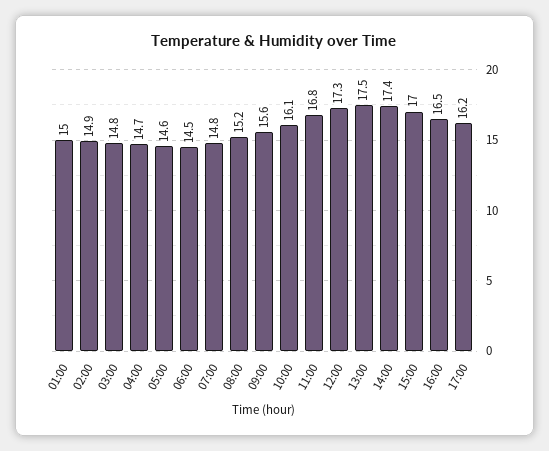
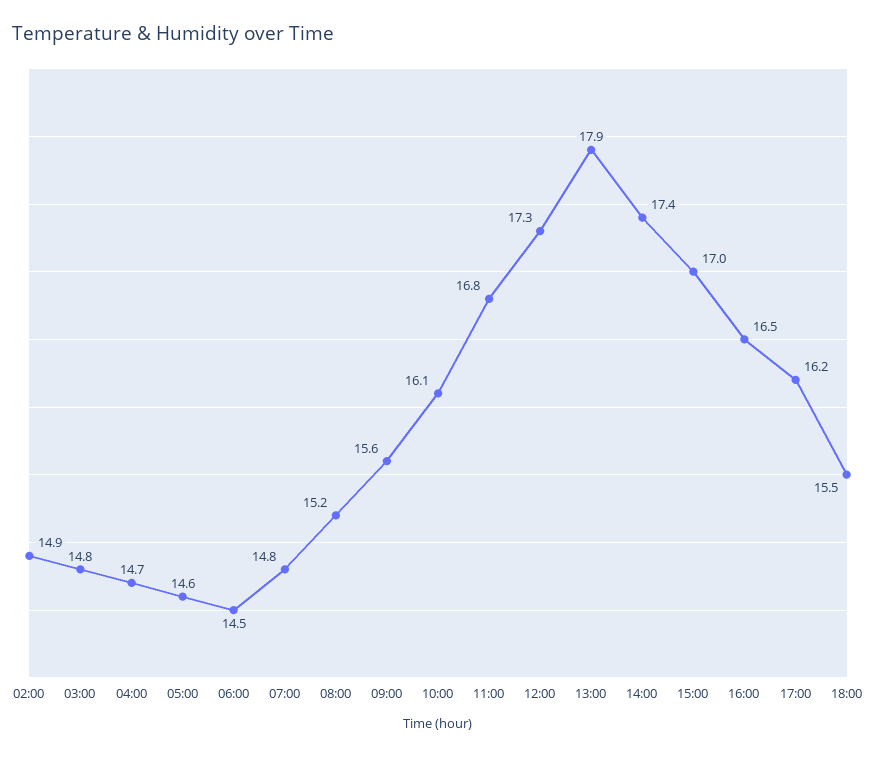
01:00: 15 -> none
13:00: 17.5 -> 17.9
18:00: none -> 15.5

